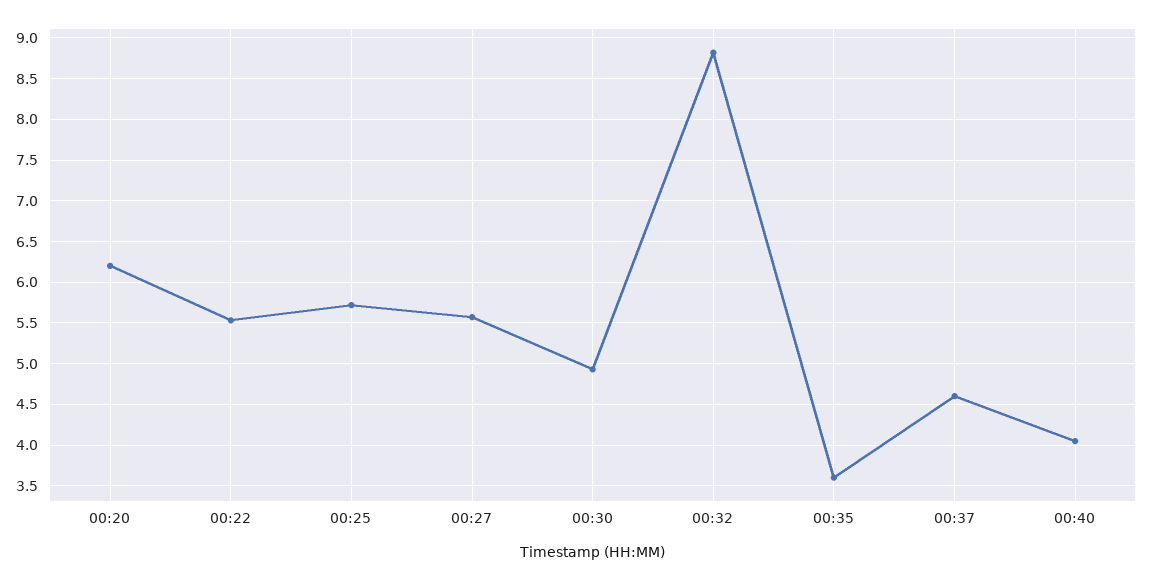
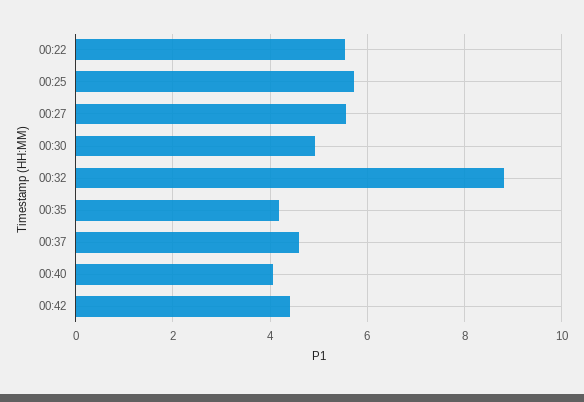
00:20: 6.2 -> none
00:35: 3.6 -> 4.2
00:42: none -> 4.4

